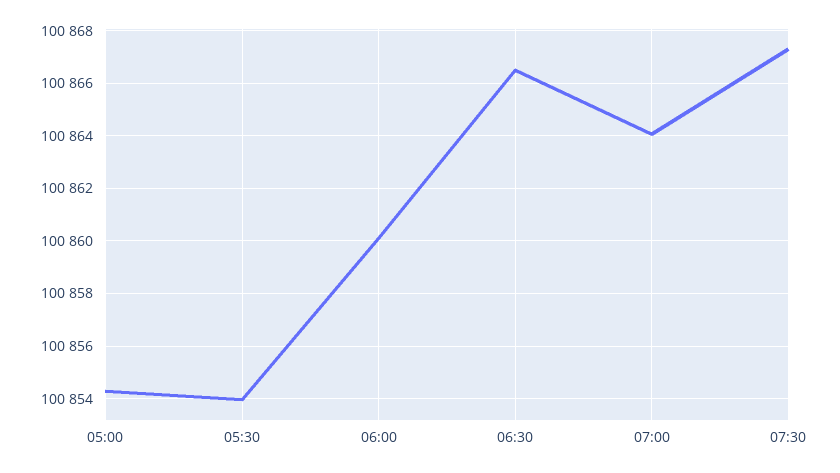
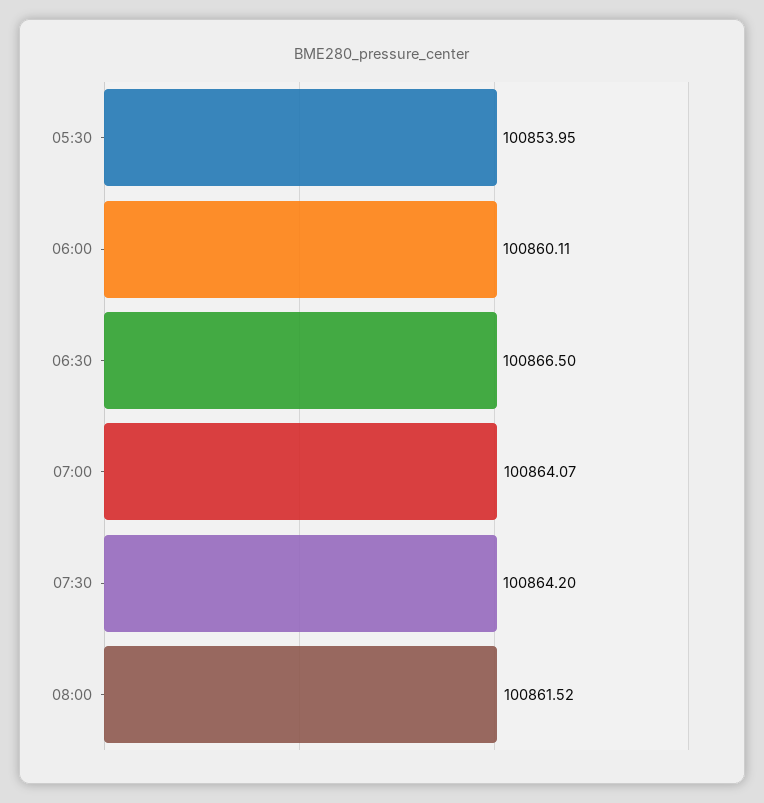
05:00: 100854.25 -> none
07:30: 100867.25 -> 100864.2
08:00: none -> 100861.52

